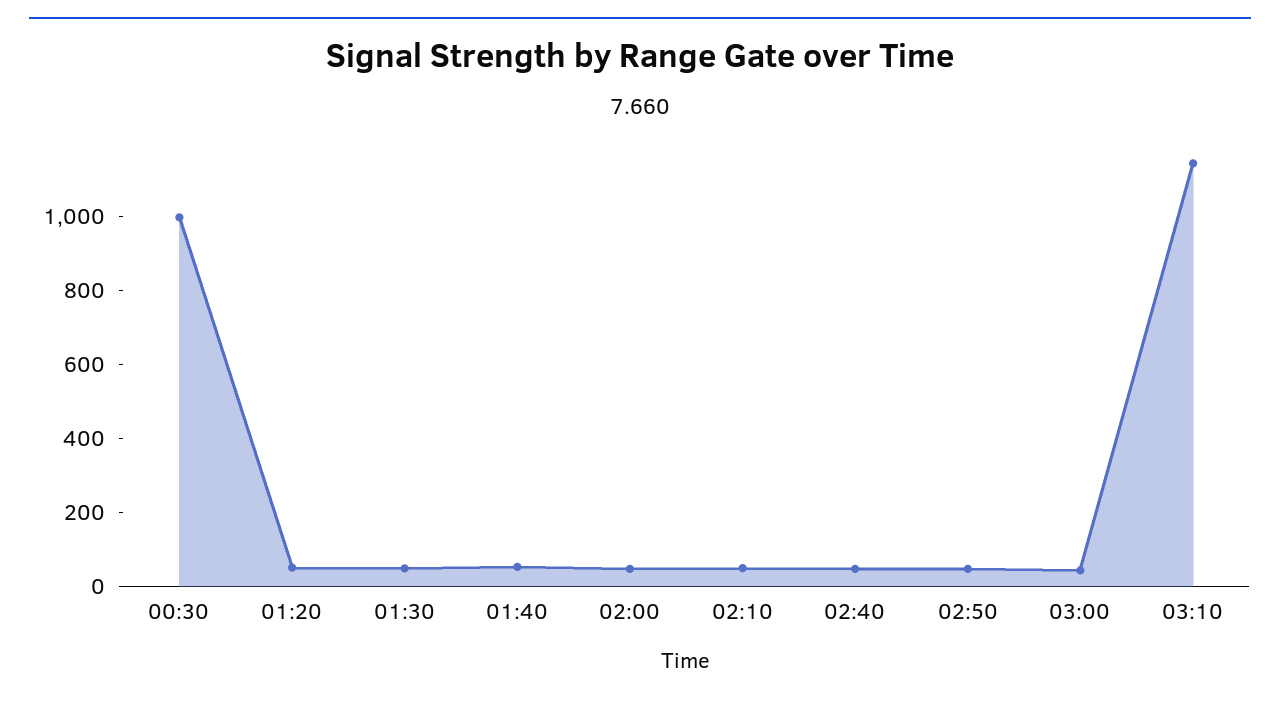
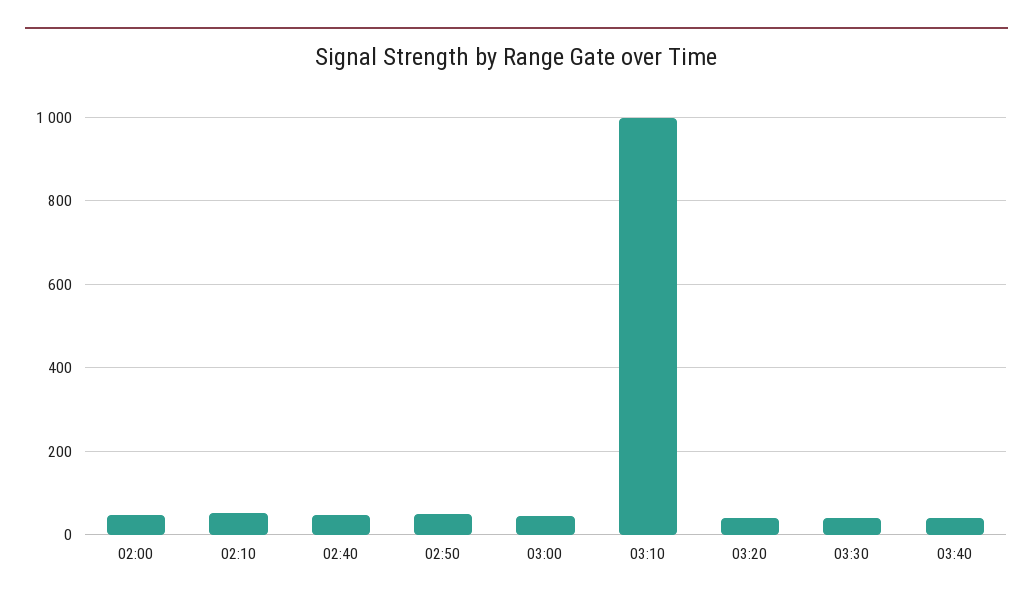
00:30: 1000 -> none
01:20: 50 -> none
01:30: 50 -> none
01:40: 50 -> none
03:10: 1150 -> 1000
03:20: none -> 40
03:30: none -> 40
03:40: none -> 40

